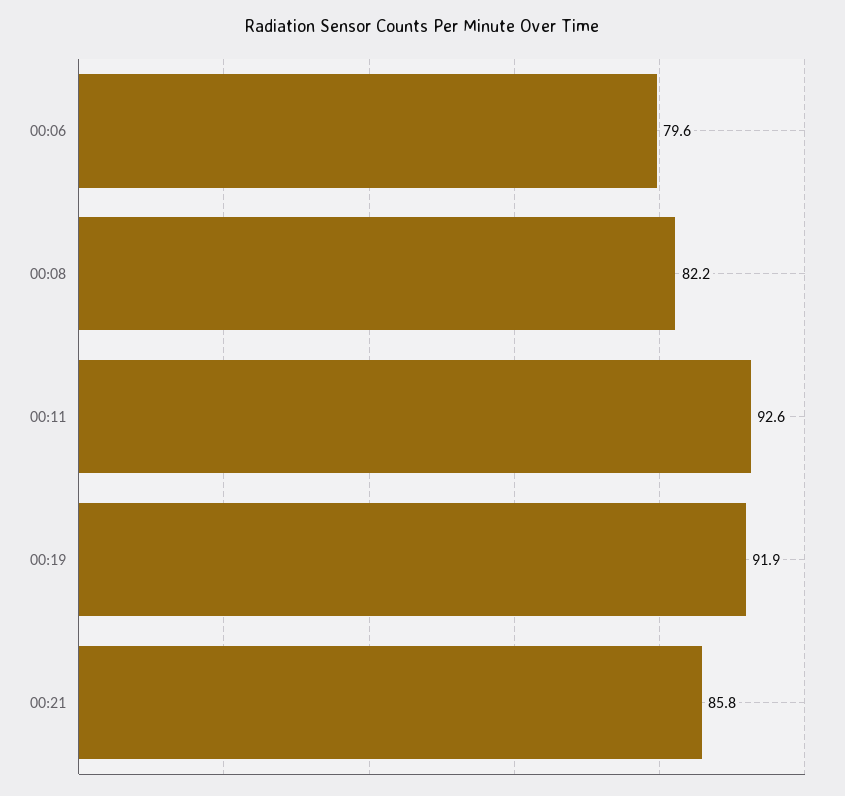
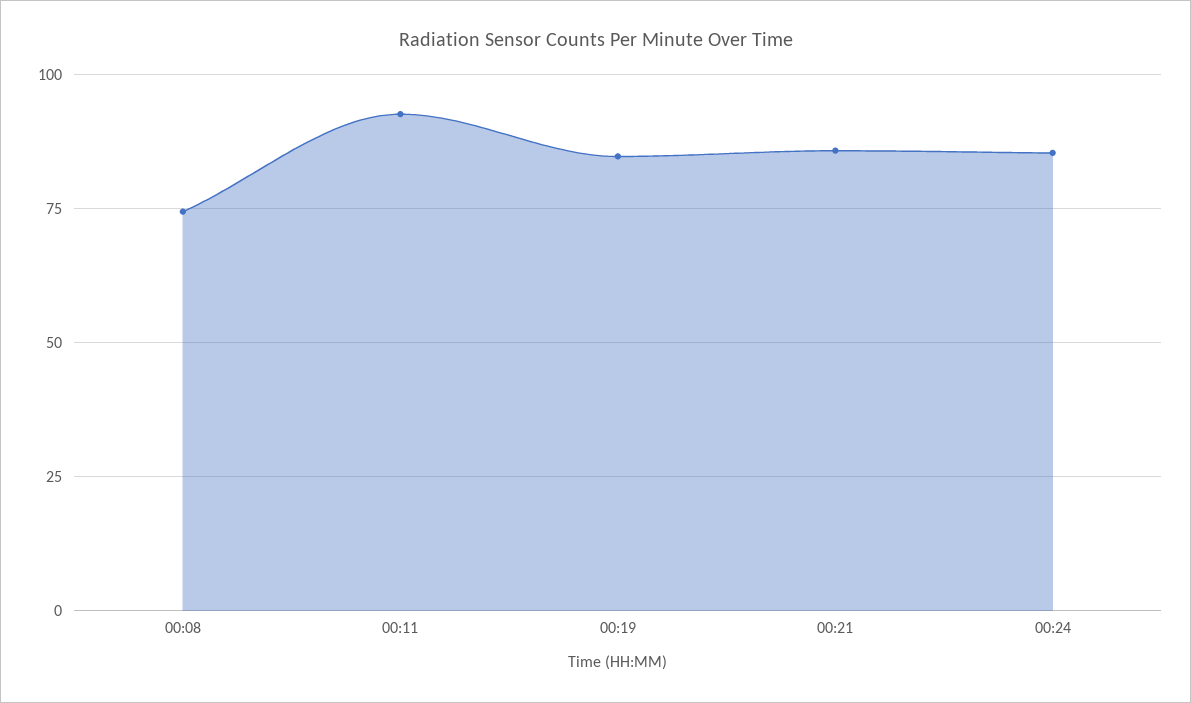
00:06: 79.6 -> none
00:08: 82.2 -> 75
00:19: 91.9 -> 85
00:24: none -> 85

